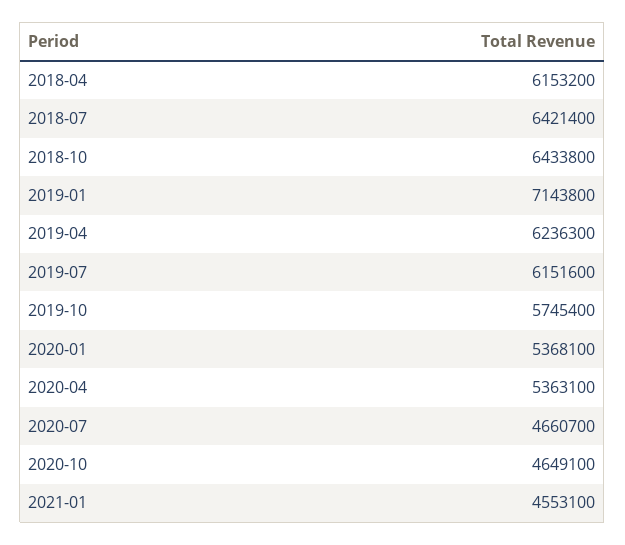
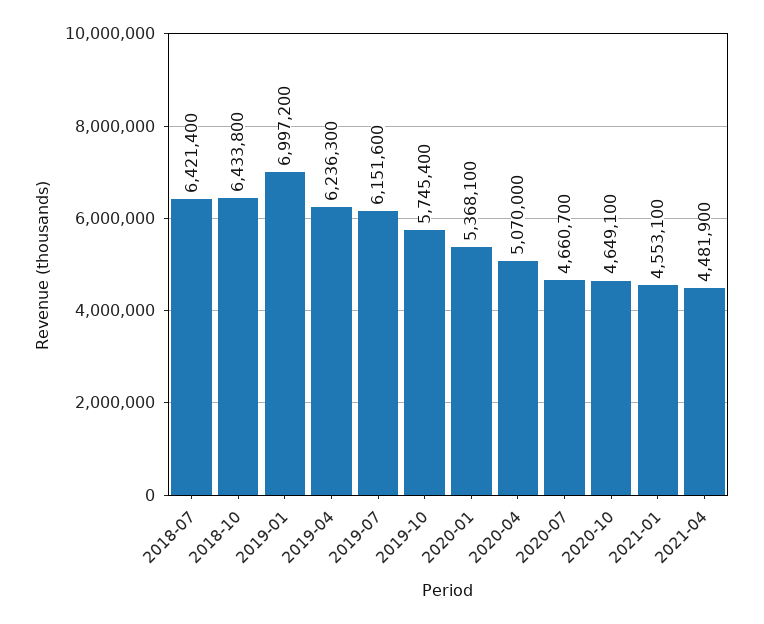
2018-04: 6153200 -> none
2019-01: 7143800 -> 6997200
2020-04: 5363100 -> 5070000
2021-04: none -> 4481900

